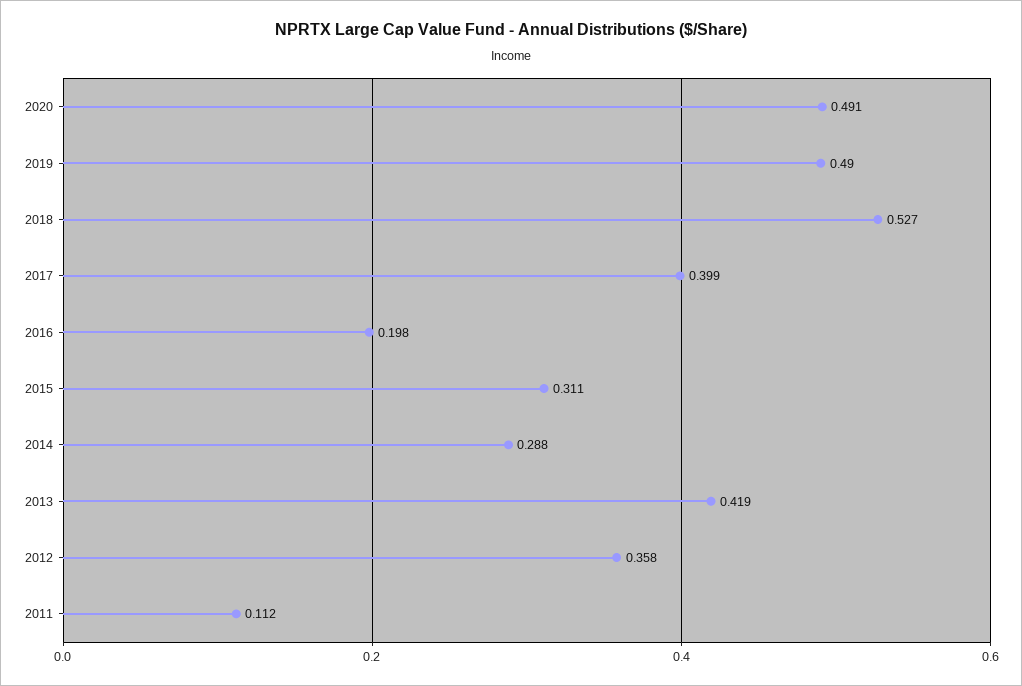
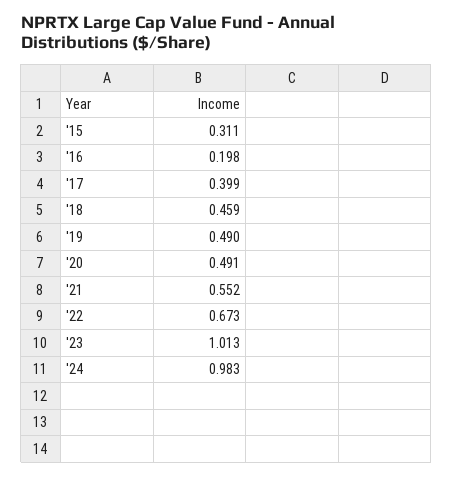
2018: 0.527 -> 0.459
2014: 0.288 -> none
2013: 0.419 -> none
2012: 0.358 -> none
2011: 0.112 -> none
'21: none -> 0.552
'22: none -> 0.673
'23: none -> 1.013
'24: none -> 0.983

